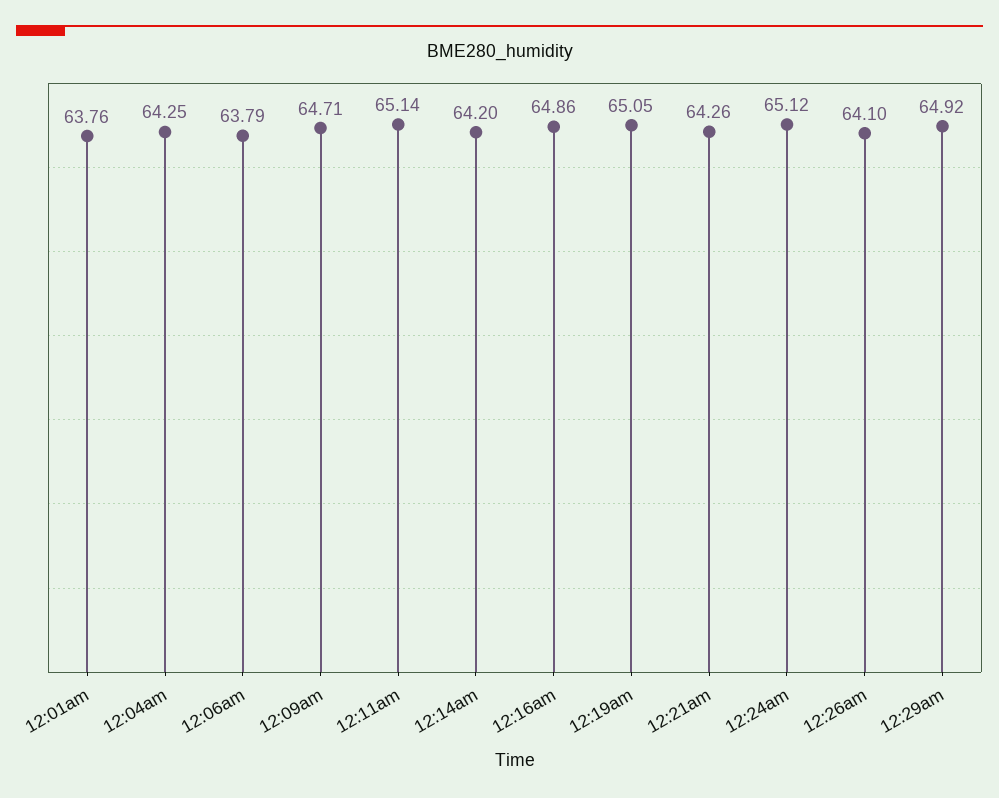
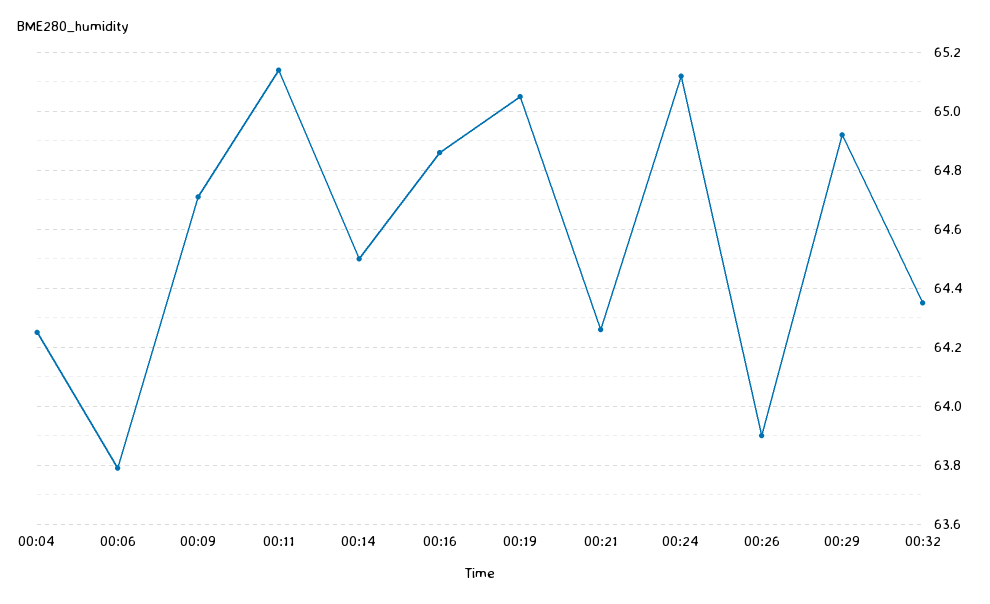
12:01am: 63.76 -> none
12:14am: 64.2 -> 64.5
12:26am: 64.1 -> 63.9
00:32: none -> 64.35

